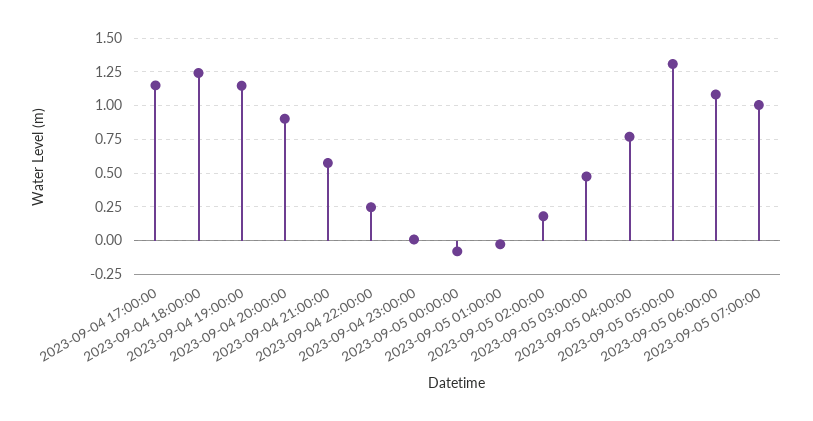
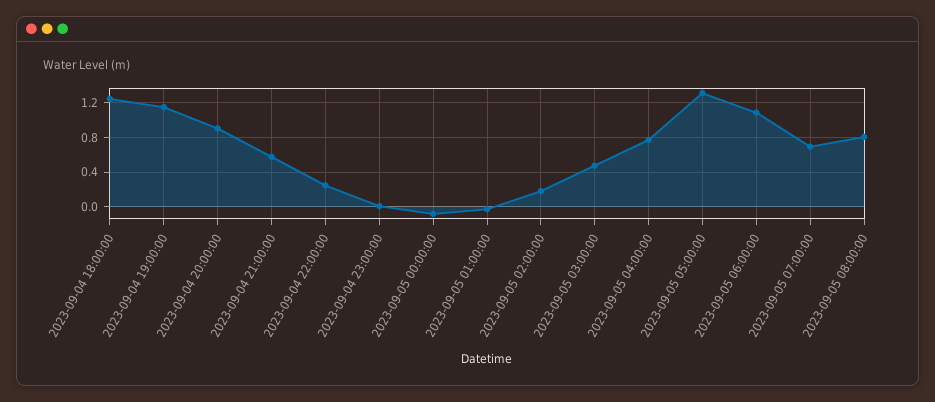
2023-09-04 17:00:00: 1.15 -> none
2023-09-05 07:00:00: 1 -> 0.7
2023-09-05 08:00:00: none -> 0.8

